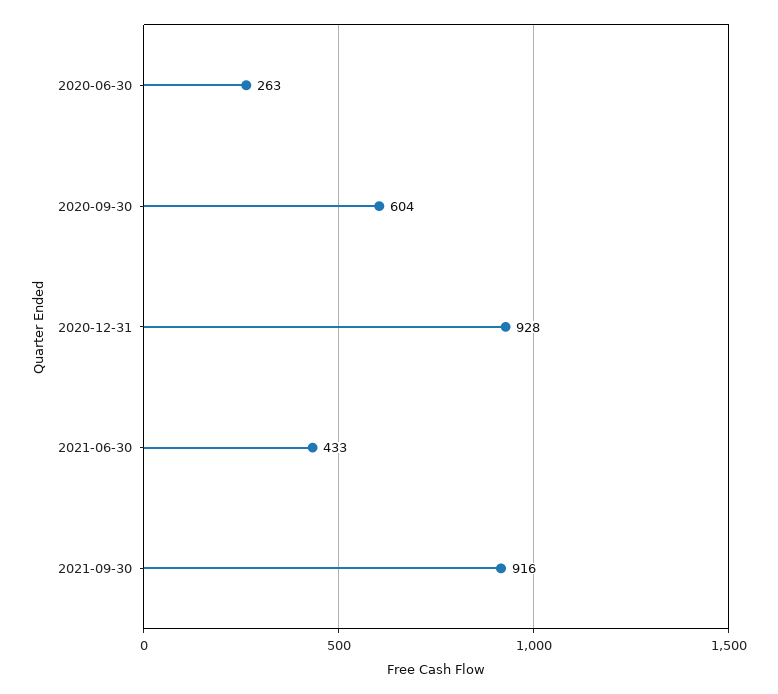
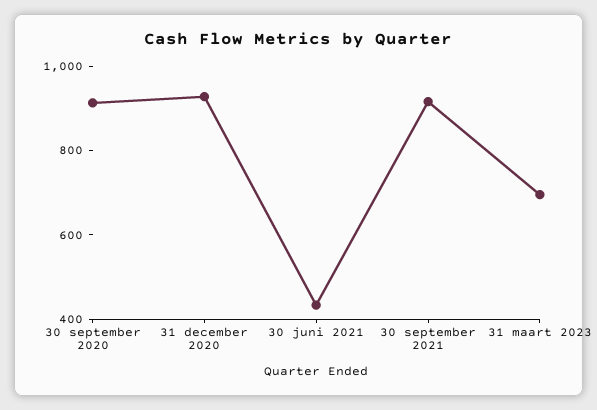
2020-06-30: 263 -> none
2020-09-30: 604 -> 900
31 maart 2023: none -> 700

